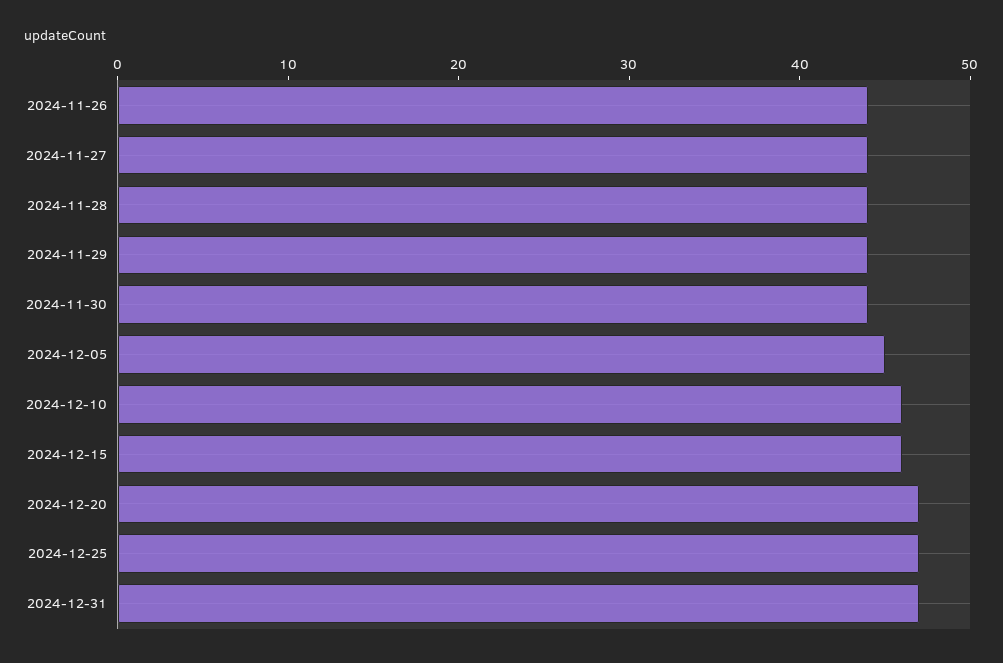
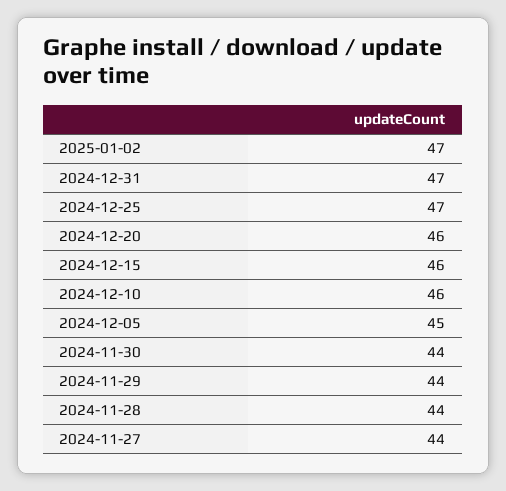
2024-11-26: 44 -> none
2024-12-20: 47 -> 46
2025-01-02: none -> 47

